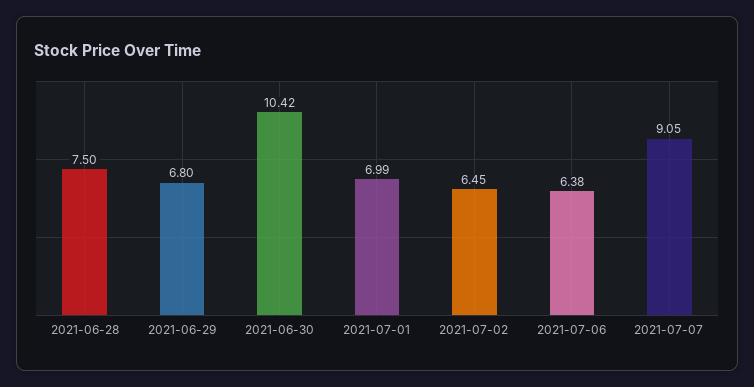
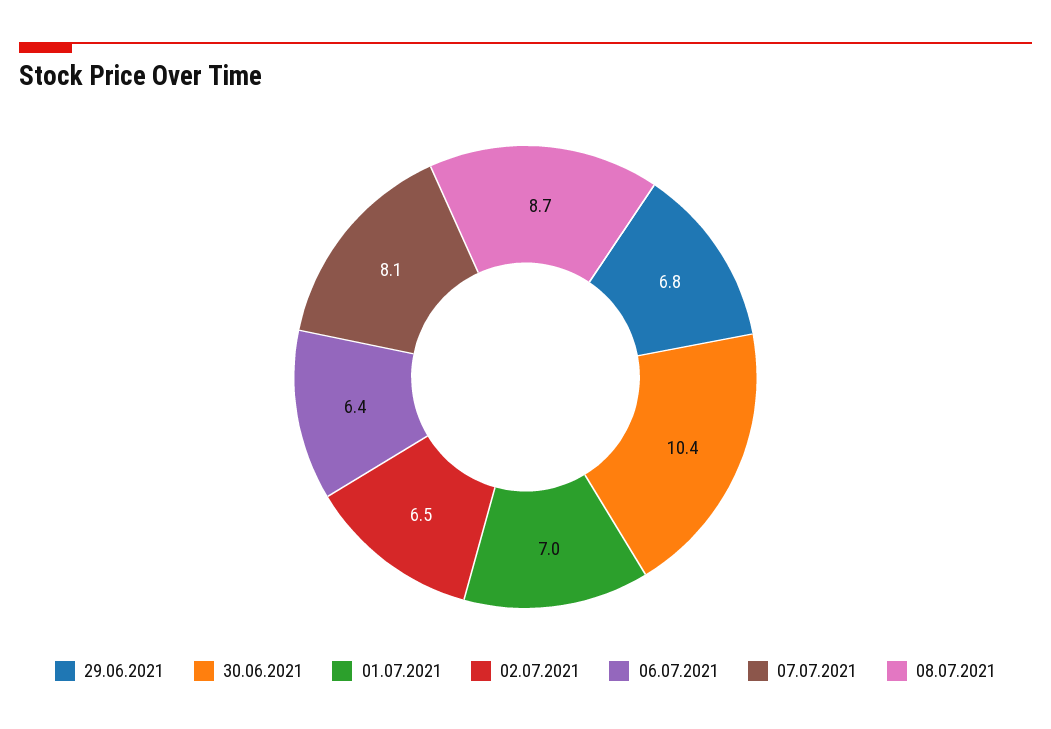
2021-06-28: 7.5 -> none
2021-07-07: 9.05 -> 8.1
08.07.2021: none -> 8.7

